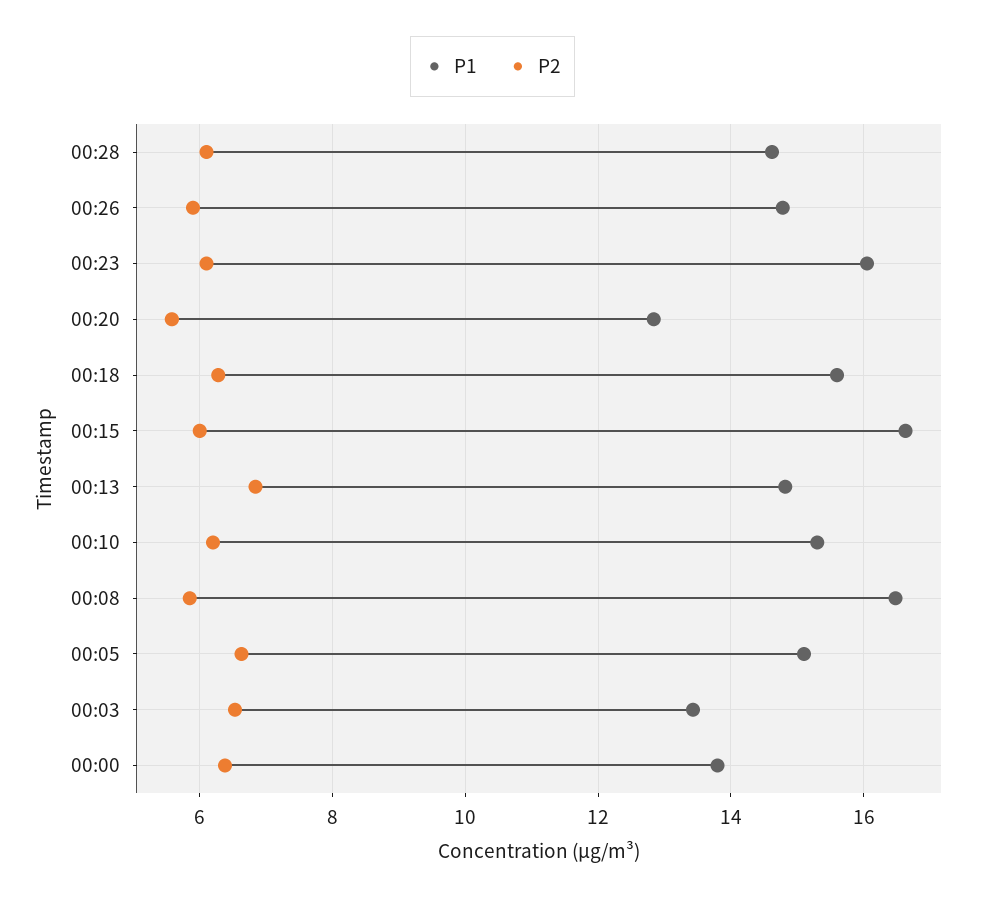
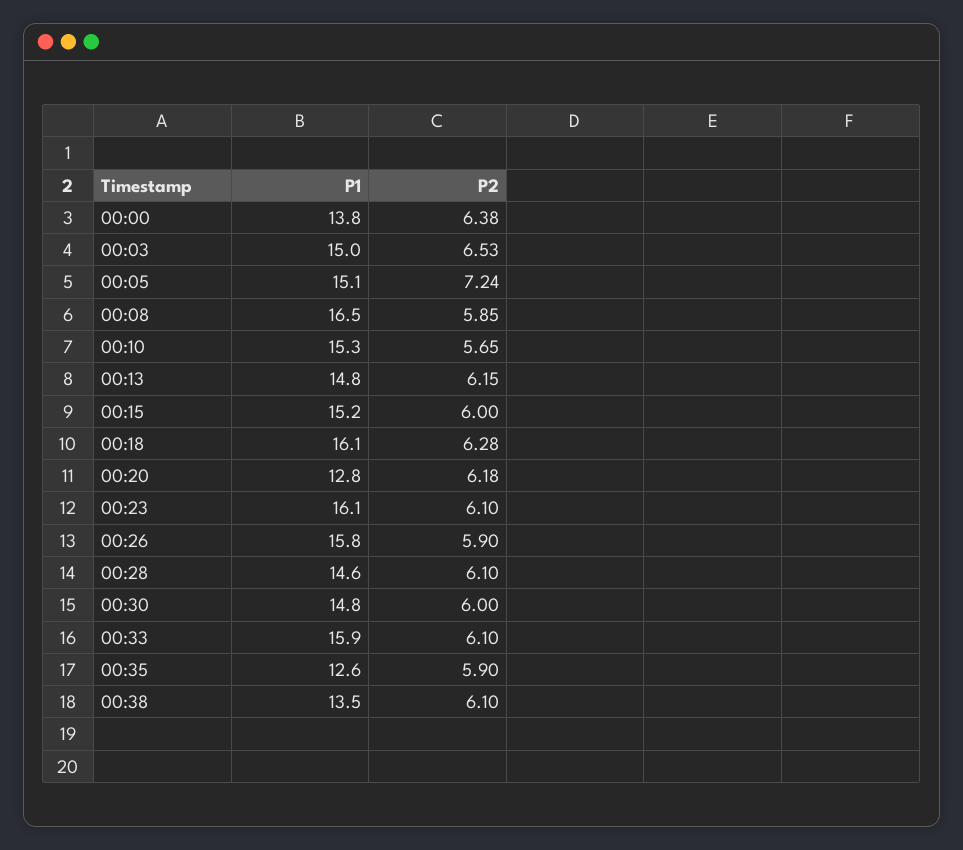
P1, 00:26: 14.8 -> 15.8
P2, 00:20: 5.6 -> 6.18
P1, 00:18: 15.6 -> 16.1
P1, 00:15: 16.6 -> 15.2
P2, 00:13: 6.8 -> 6.15
P2, 00:10: 6.2 -> 5.65
P2, 00:05: 6.6 -> 7.24
P1, 00:03: 13.4 -> 15
P1, 00:30: none -> 14.8
P2, 00:30: none -> 6
P1, 00:33: none -> 15.9
P2, 00:33: none -> 6.1
P1, 00:35: none -> 12.6
P2, 00:35: none -> 5.9
P1, 00:38: none -> 13.5
P2, 00:38: none -> 6.1

